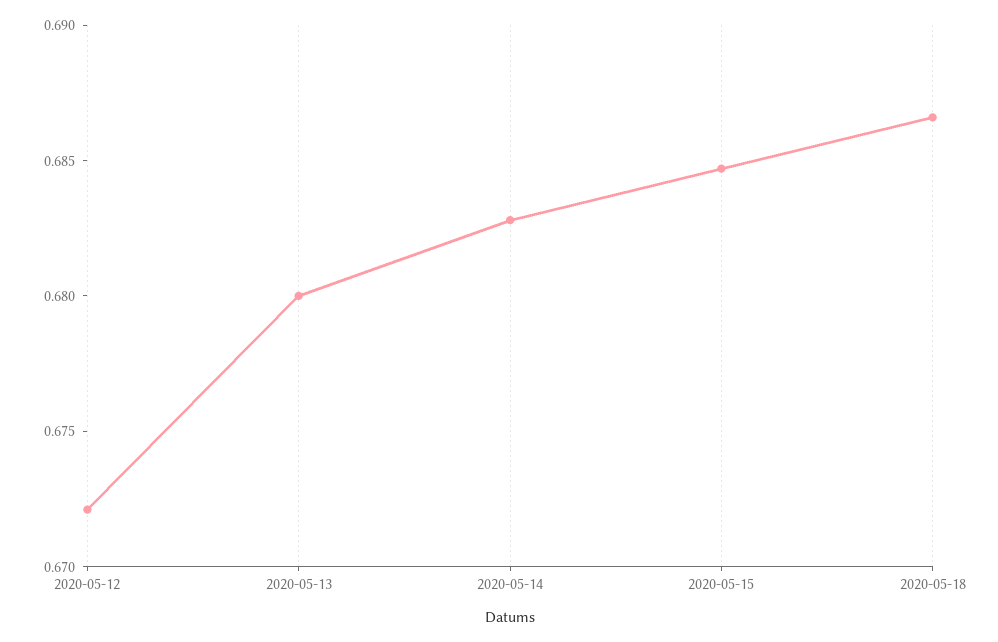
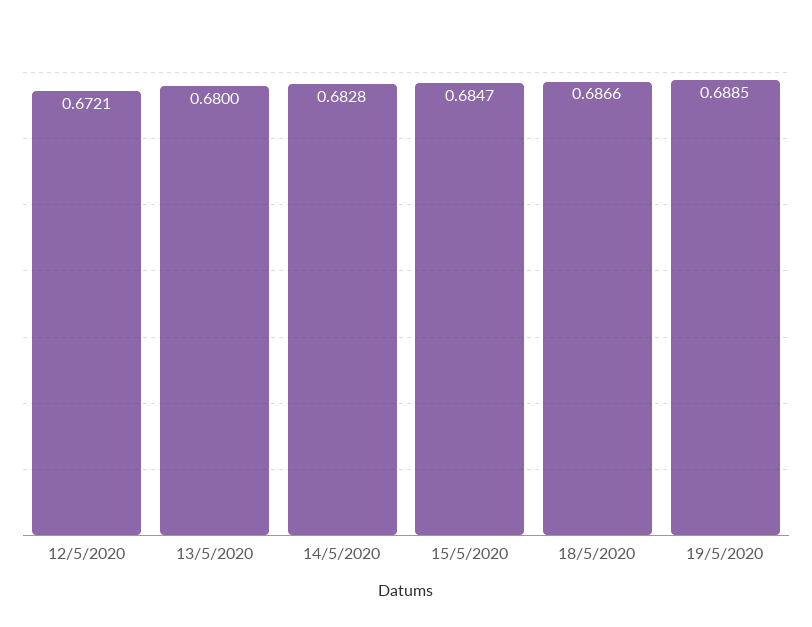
19/5/2020: none -> 0.6885

